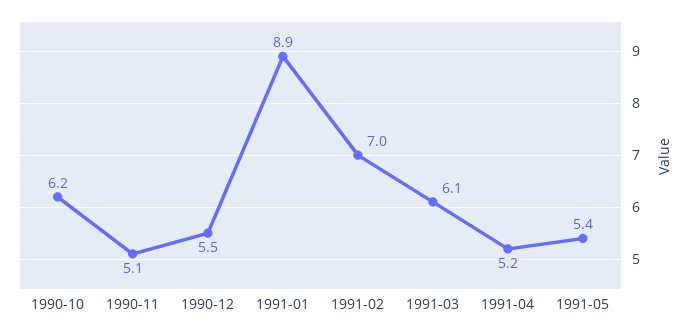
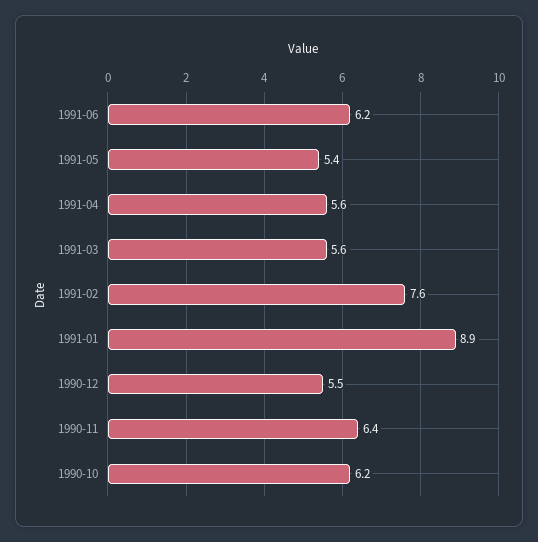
1990-11: 5.1 -> 6.4
1991-02: 7 -> 7.6
1991-03: 6.1 -> 5.6
1991-04: 5.2 -> 5.6
1991-06: none -> 6.2

